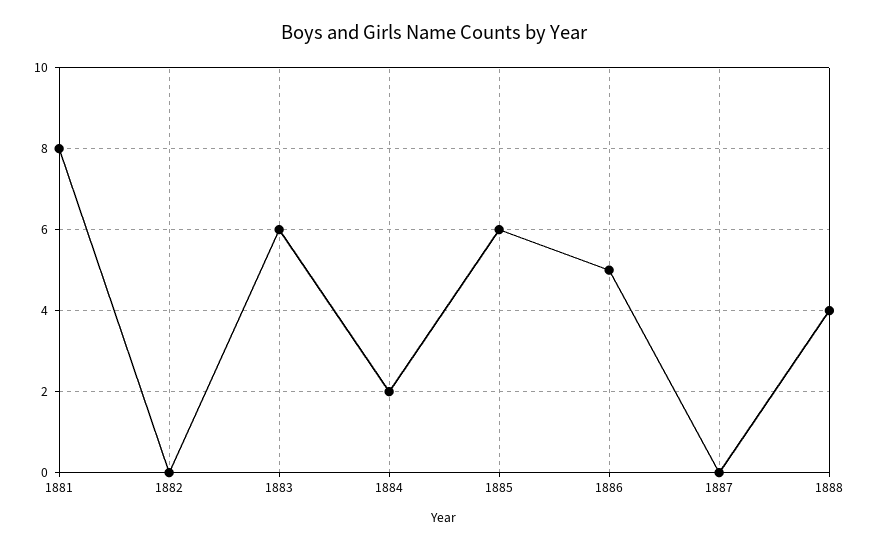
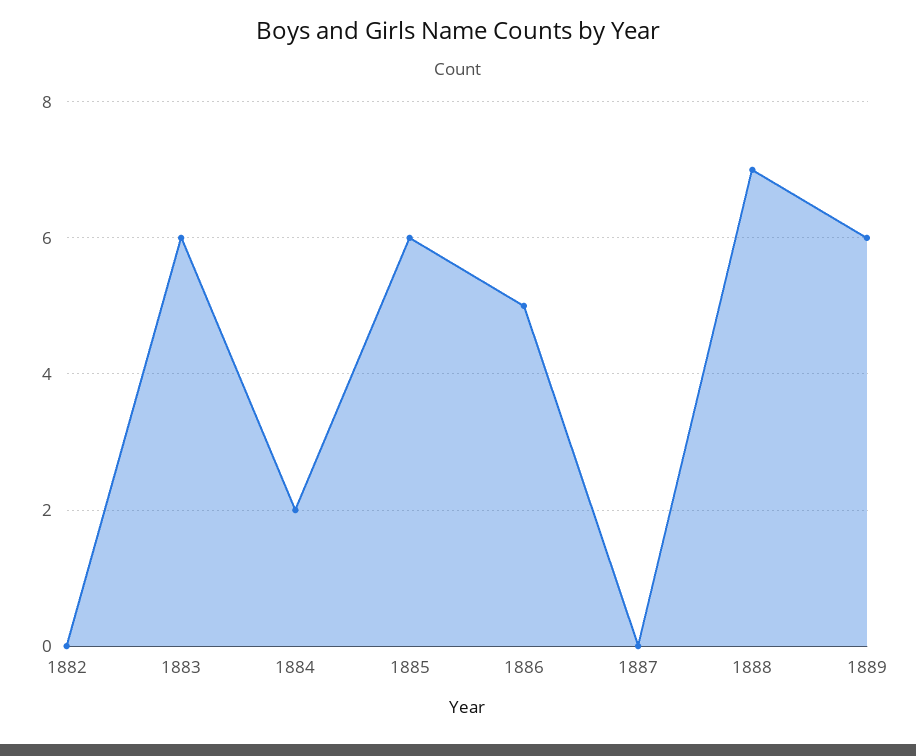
1881: 8 -> none
1888: 4 -> 7
1889: none -> 6

